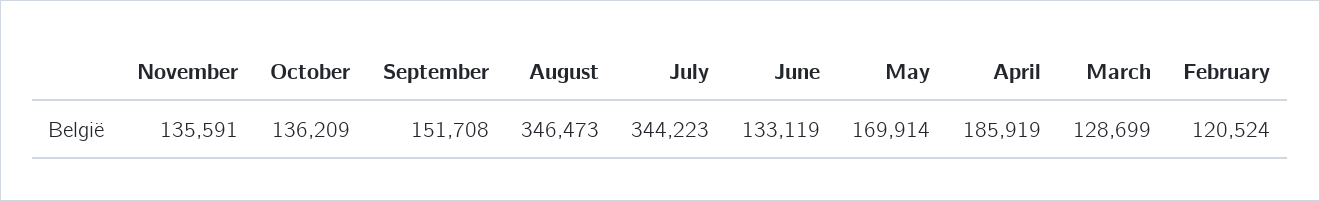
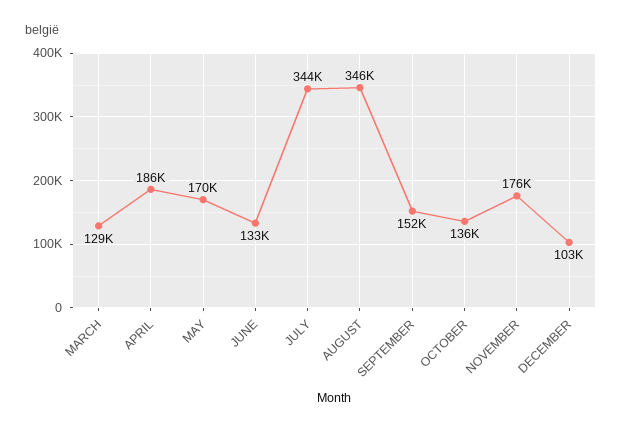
November: 135591 -> 176000
February: 120524 -> none
DECEMBER: none -> 103000

